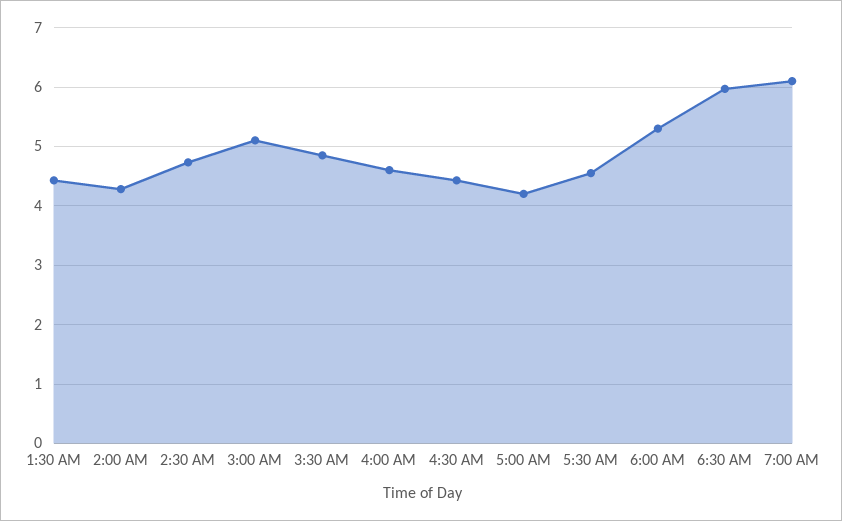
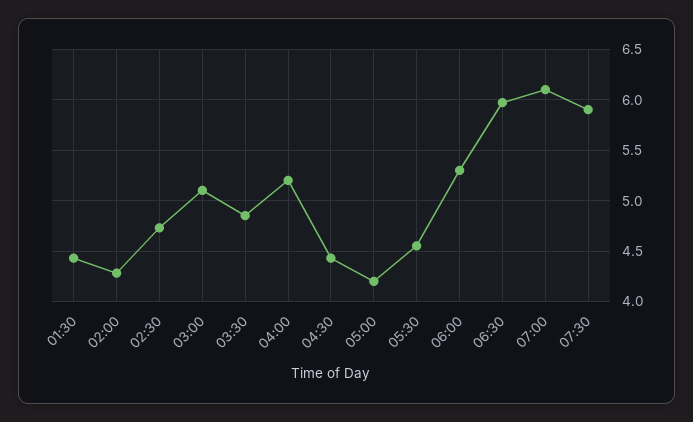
4:00 AM: 4.6 -> 5.2
07:30: none -> 5.9

